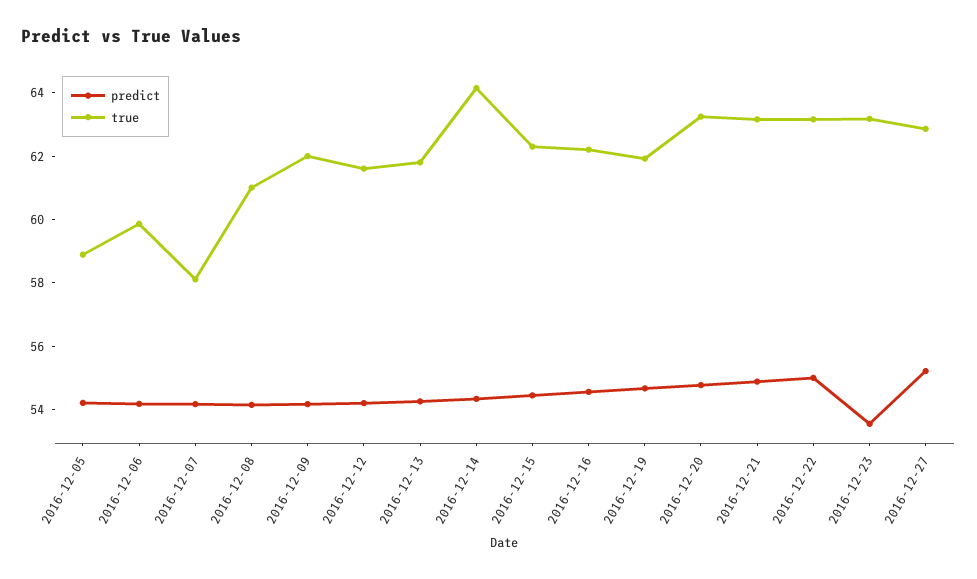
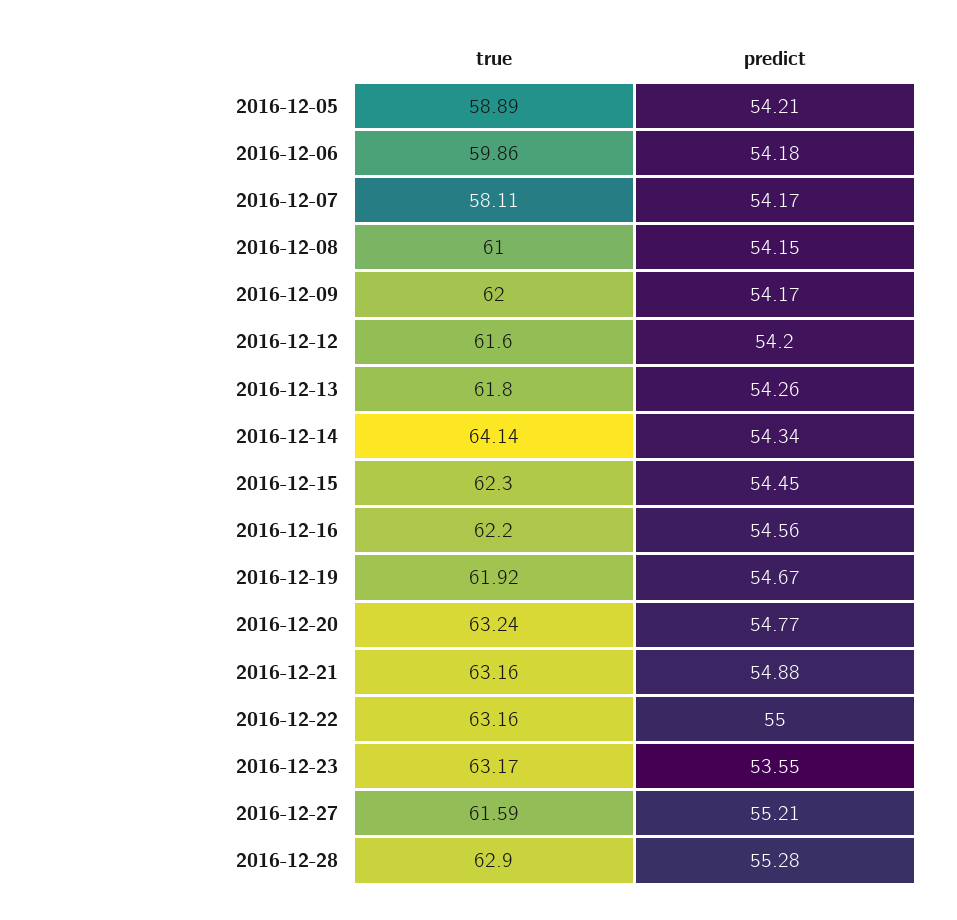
true, 2016-12-27: 63 -> 61.59
true, 2016-12-28: none -> 62.9
predict, 2016-12-28: none -> 55.28

